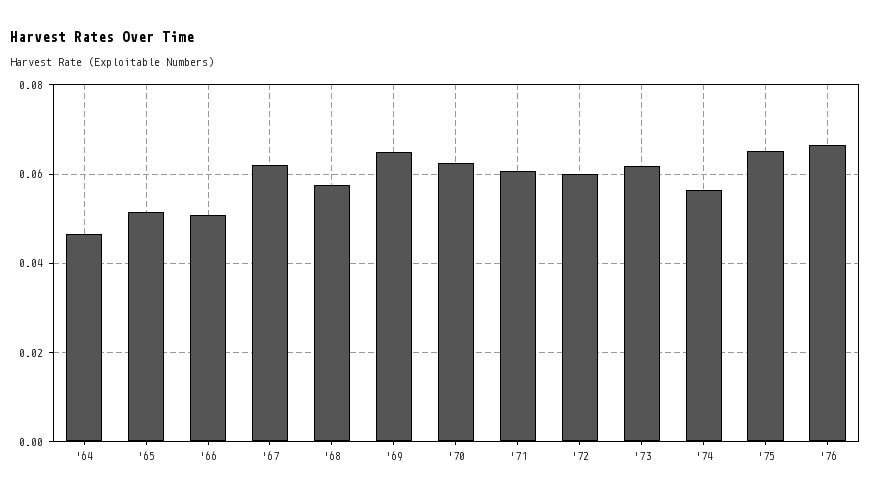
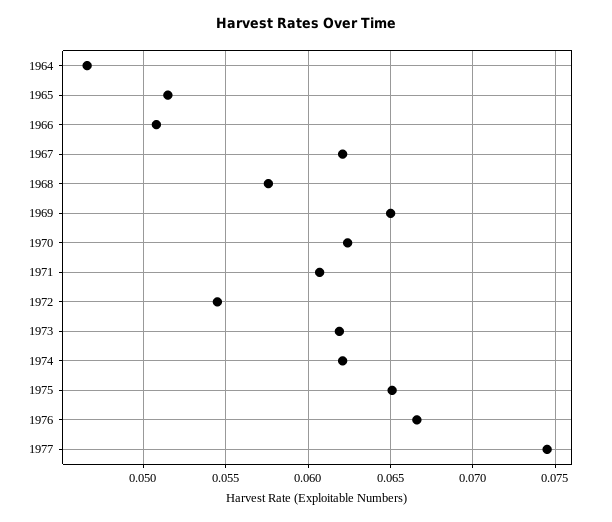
'72: 0.06 -> 0.0545
'74: 0.056 -> 0.062
1977: none -> 0.0745

